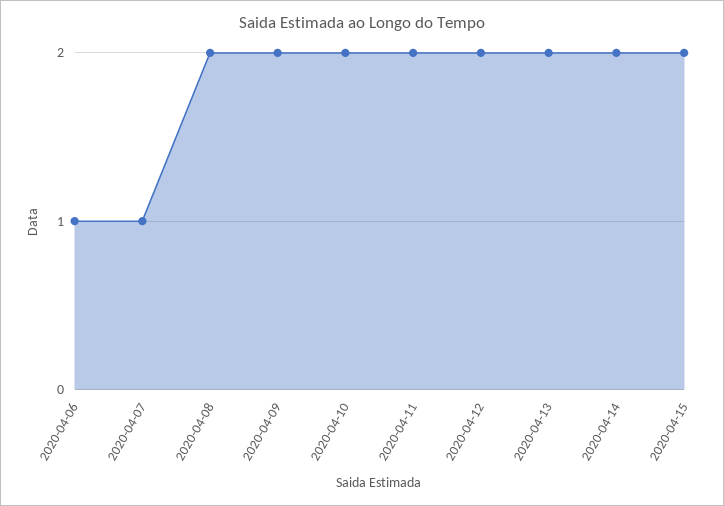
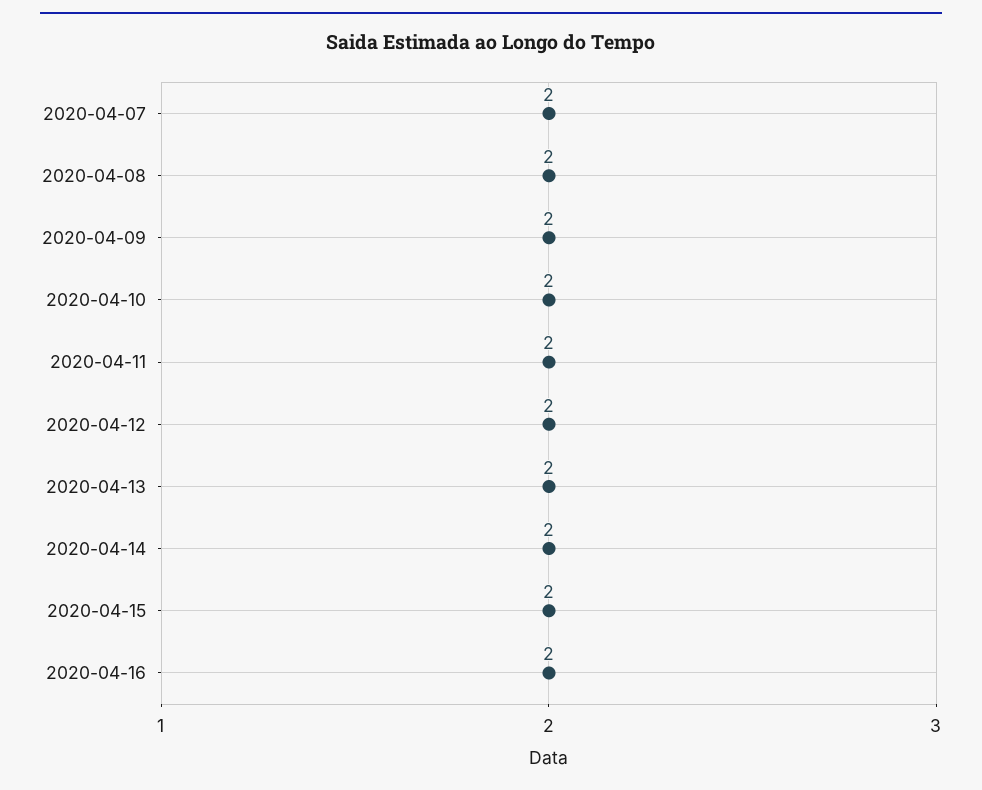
2020-04-06: 1 -> none
2020-04-07: 1 -> 2
2020-04-16: none -> 2

